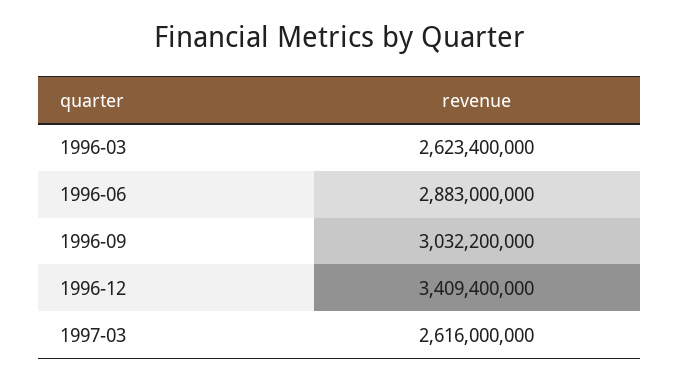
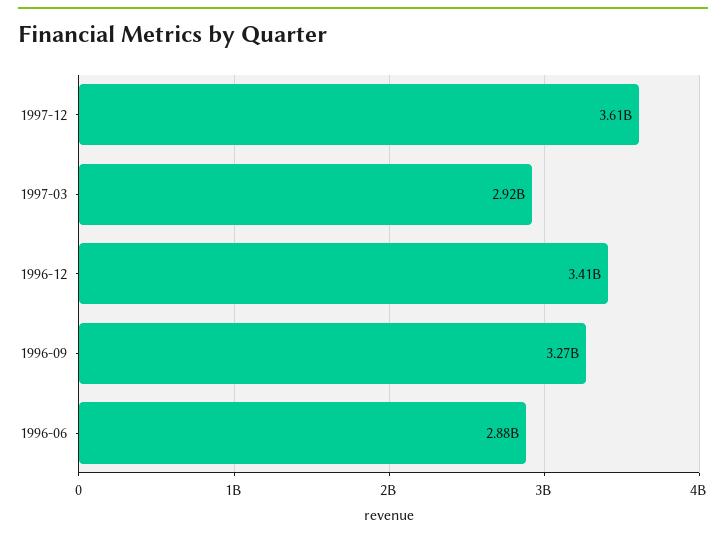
1996-03: 2623400000 -> none
1996-09: 3032200000 -> 3270000000
1997-03: 2616000000 -> 2920000000
1997-12: none -> 3610000000

